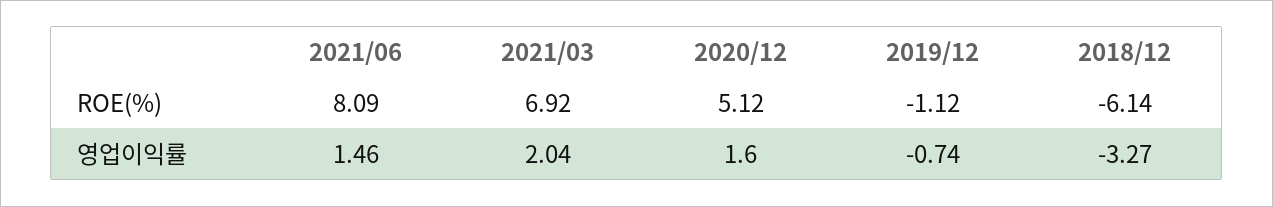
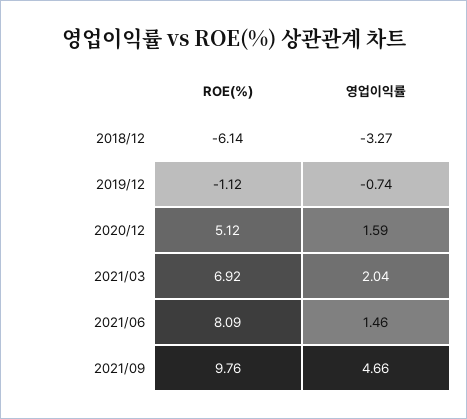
2020/12, 영업이익률: 1.6 -> 1.59
2021/09, ROE(%): none -> 9.76
2021/09, 영업이익률: none -> 4.66

